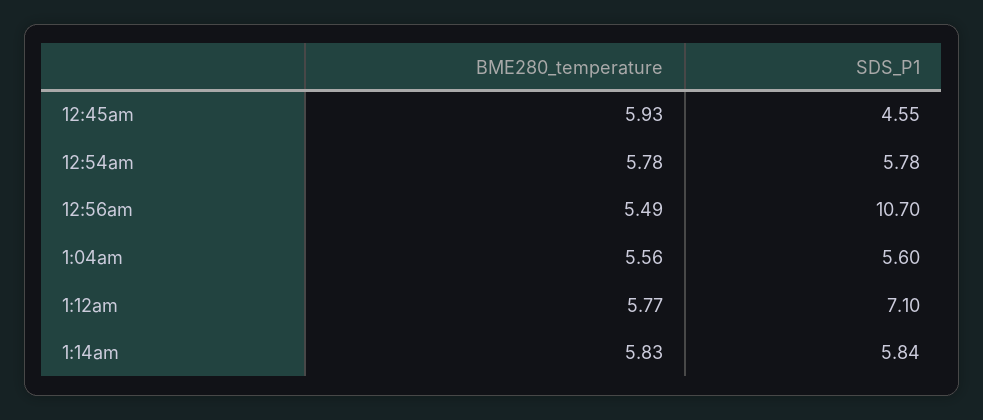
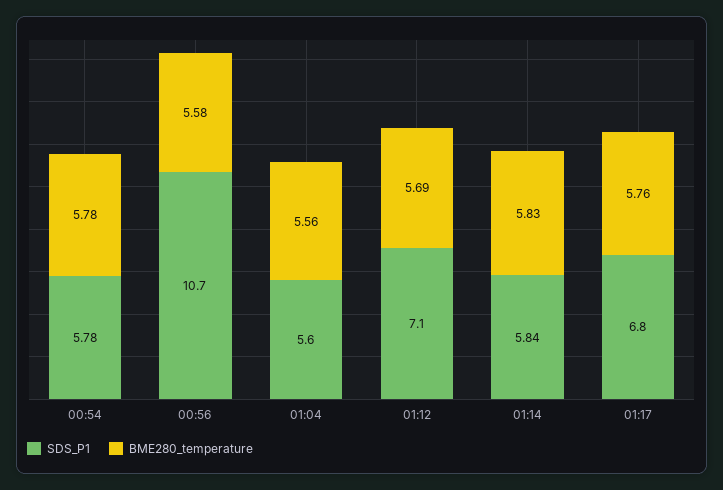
BME280_temperature, 12:45am: 5.93 -> none
SDS_P1, 12:45am: 4.55 -> none
BME280_temperature, 12:56am: 5.49 -> 5.58
BME280_temperature, 1:12am: 5.77 -> 5.69
SDS_P1, 01:17: none -> 6.8
BME280_temperature, 01:17: none -> 5.76

